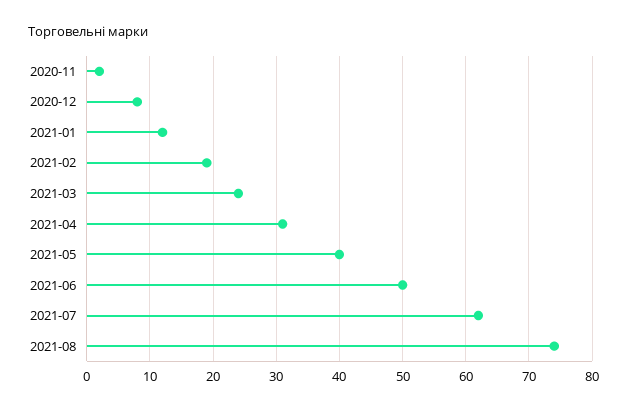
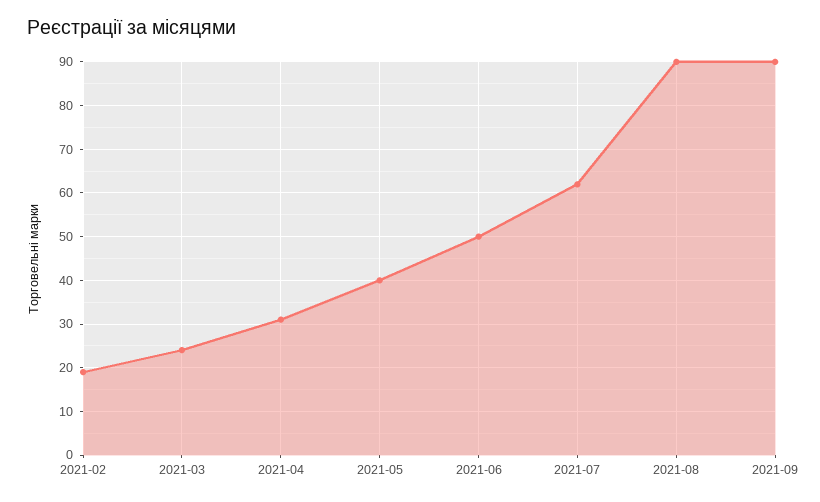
2020-11: 2 -> none
2020-12: 8 -> none
2021-01: 12 -> none
2021-08: 74 -> 90
2021-09: none -> 90

